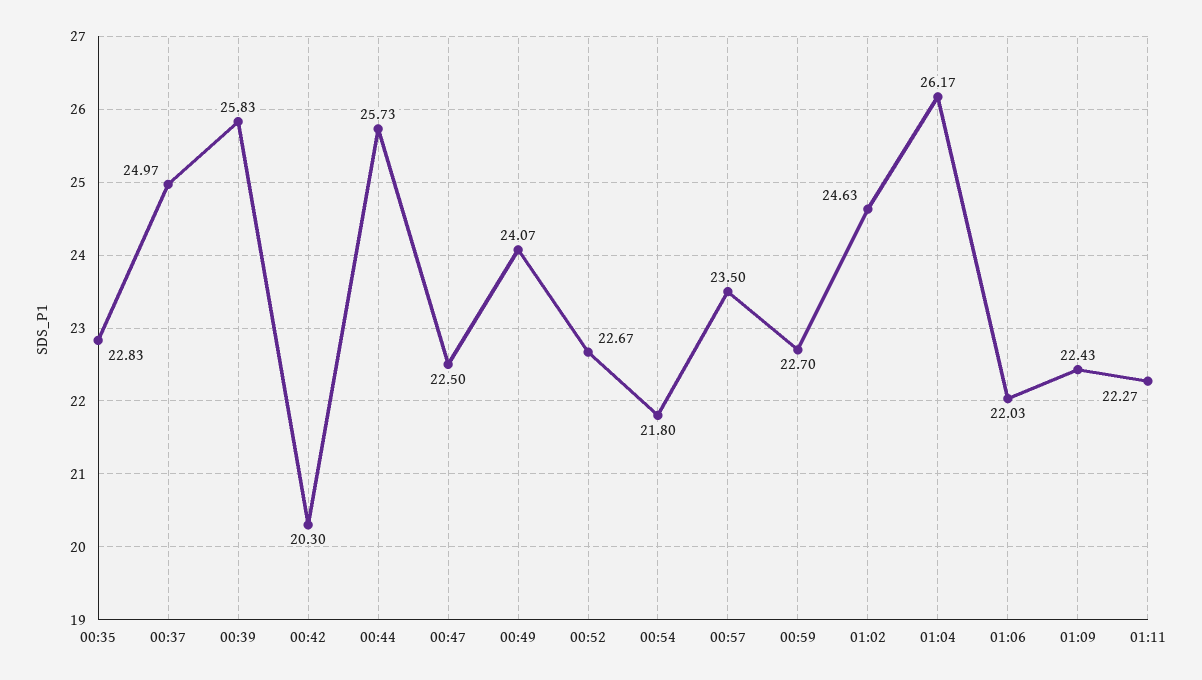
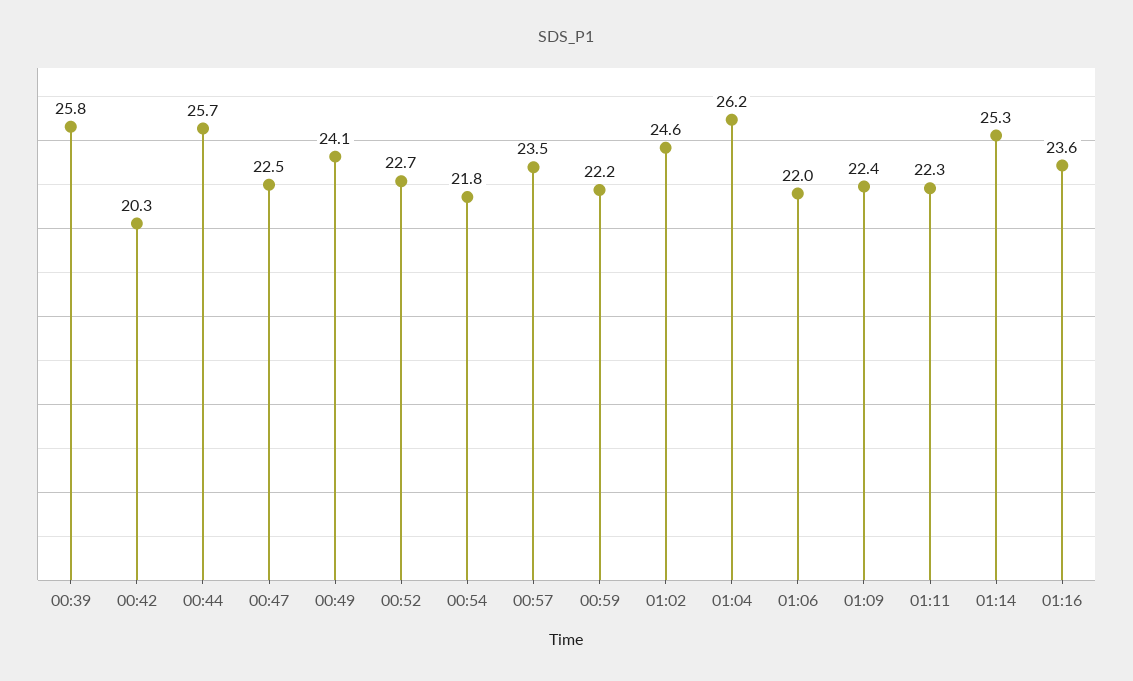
00:35: 22.83 -> none
00:37: 24.97 -> none
00:59: 22.7 -> 22.2
01:14: none -> 25.3
01:16: none -> 23.6

